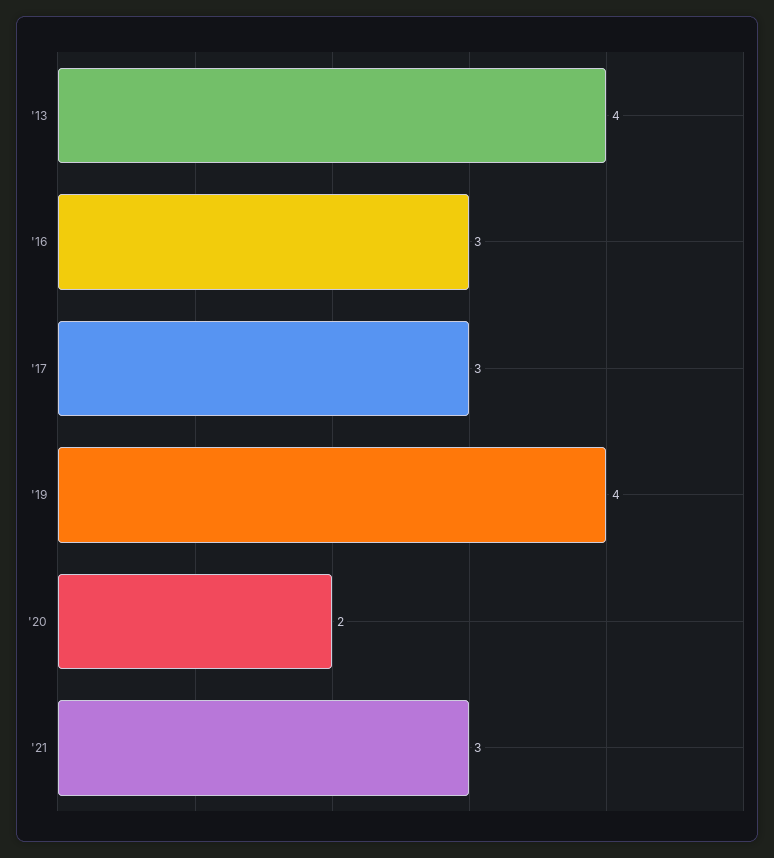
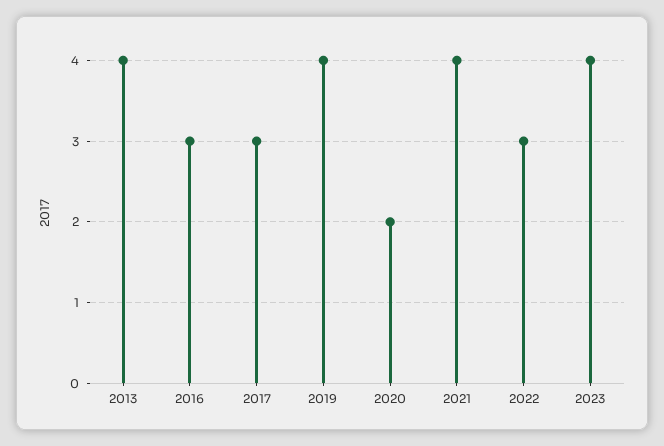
'21: 3 -> 4
2022: none -> 3
2023: none -> 4

